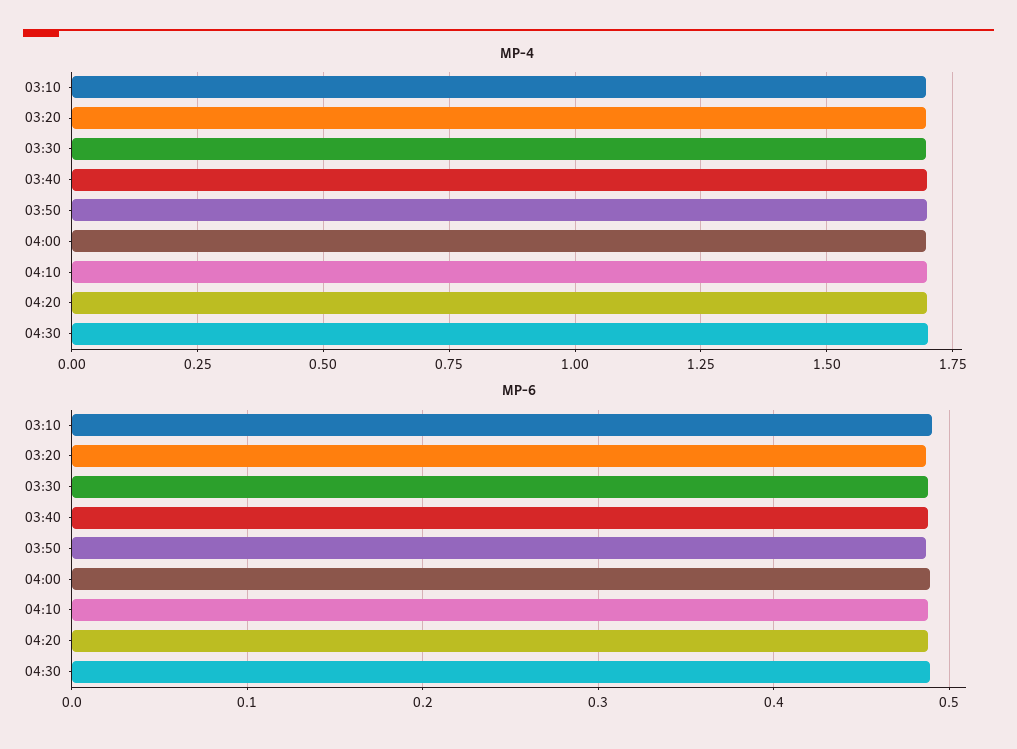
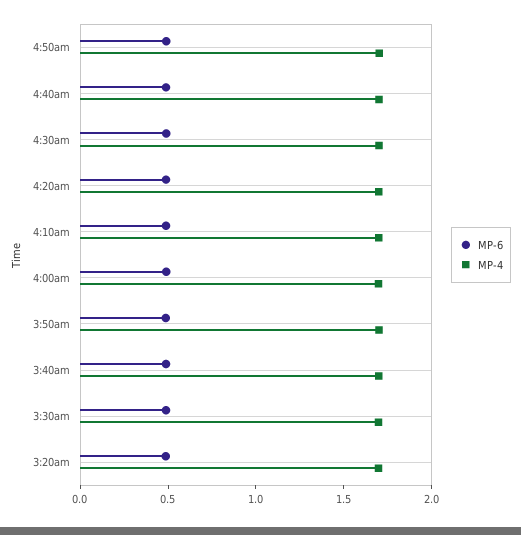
MP-4, 03:10: 1.7 -> none
MP-6, 03:10: 0.49 -> none
MP-6, 4:50am: none -> 0.5
MP-4, 4:50am: none -> 1.7
MP-6, 4:40am: none -> 0.5
MP-4, 4:40am: none -> 1.7

